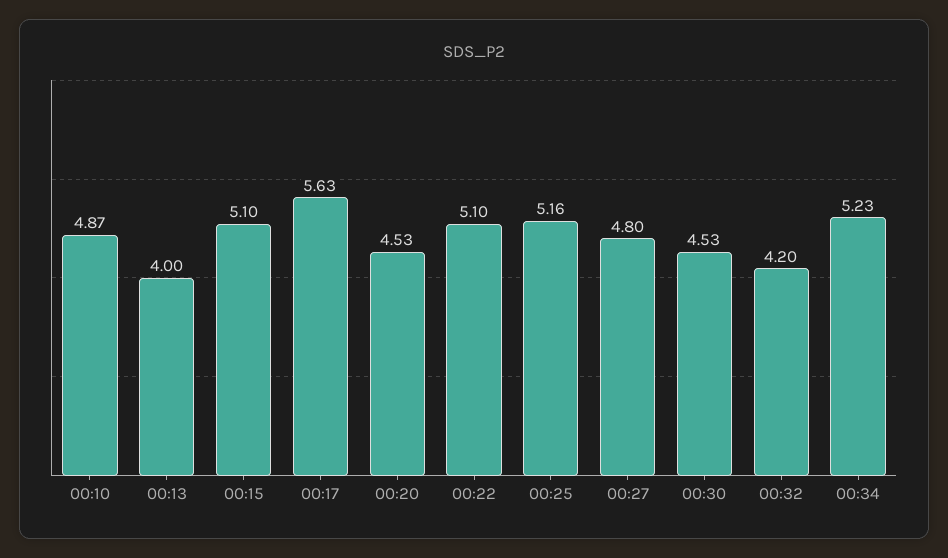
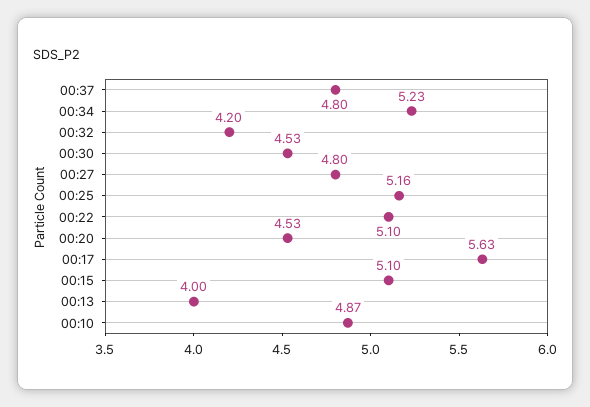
00:37: none -> 4.8

